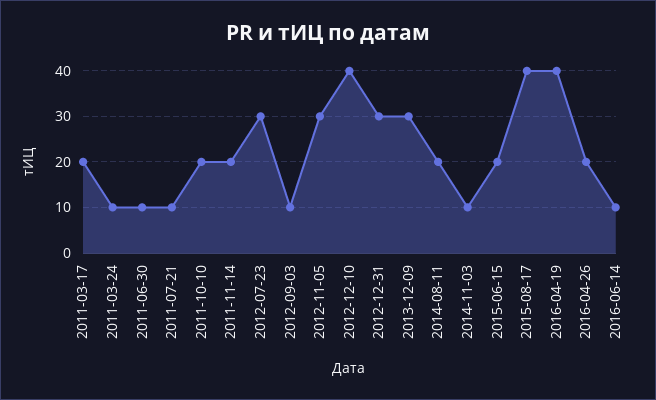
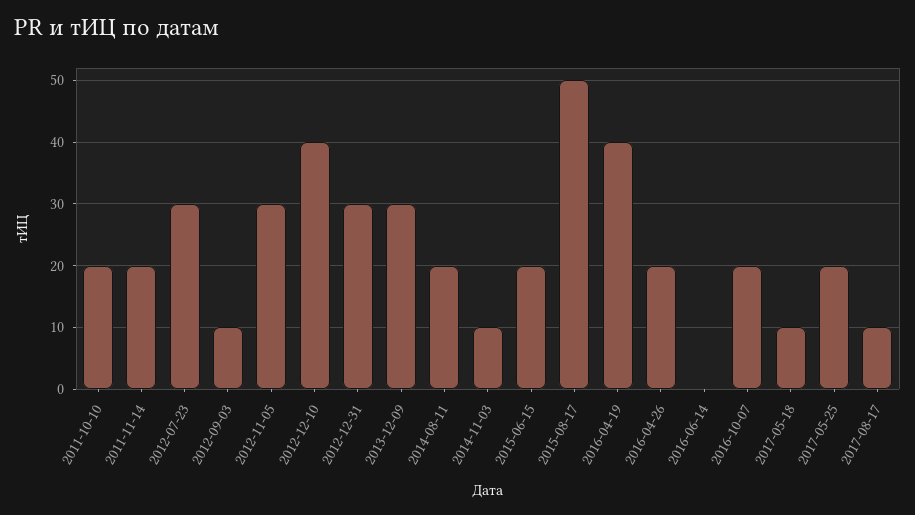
2011-03-17: 20 -> none
2011-03-24: 10 -> none
2011-06-30: 10 -> none
2011-07-21: 10 -> none
2015-08-17: 40 -> 50
2016-06-14: 10 -> 0
2016-10-07: none -> 20
2017-05-18: none -> 10
2017-05-25: none -> 20
2017-08-17: none -> 10

